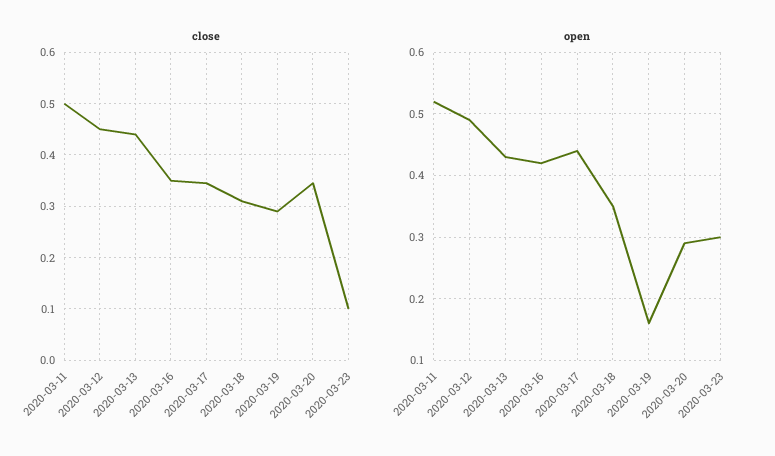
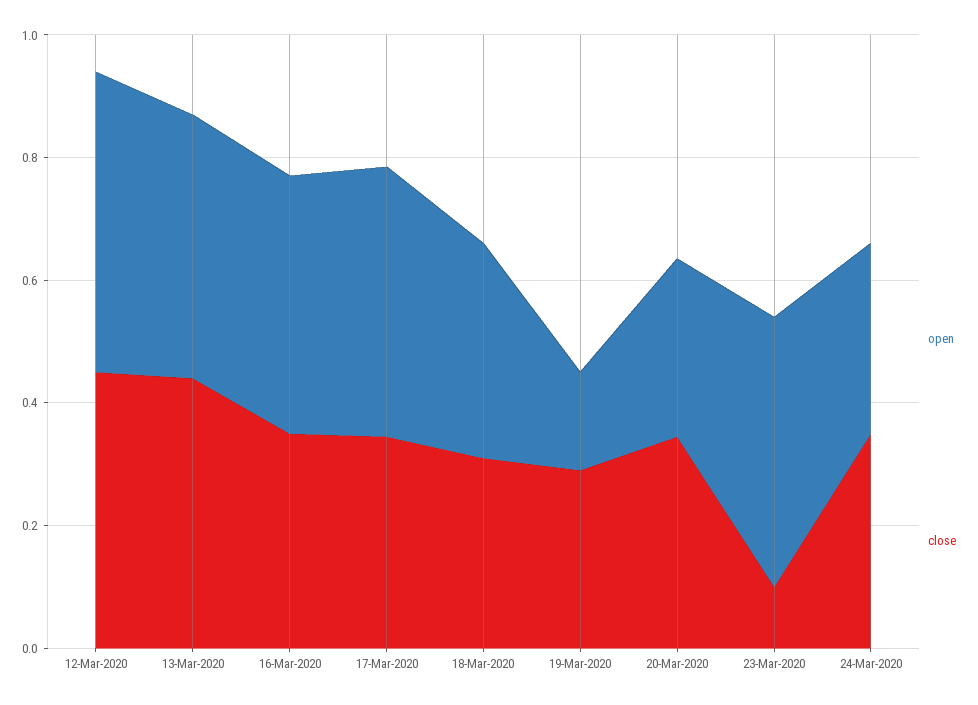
close, 2020-03-11: 0.5 -> none
open, 2020-03-11: 0.52 -> none
open, 2020-03-23: 0.3 -> 0.45
open, 24-Mar-2020: none -> 0.3
close, 24-Mar-2020: none -> 0.35

